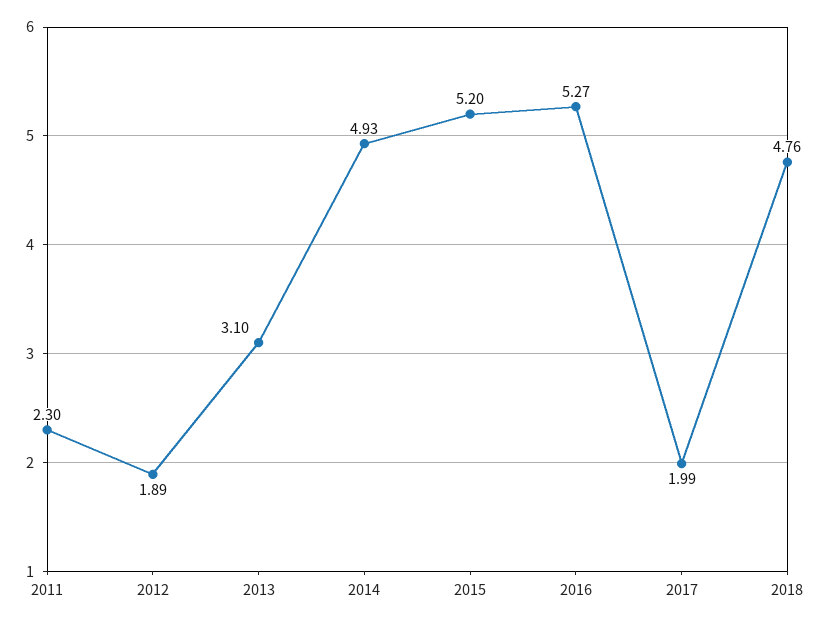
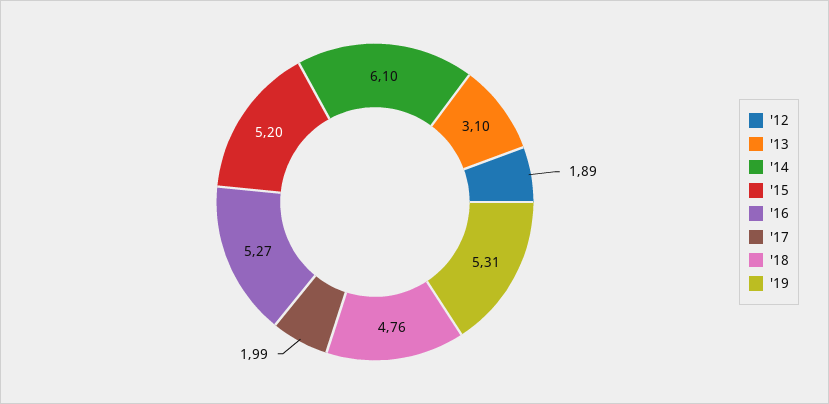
2011: 2.3 -> none
2014: 4.93 -> 6.1
'19: none -> 5.31

